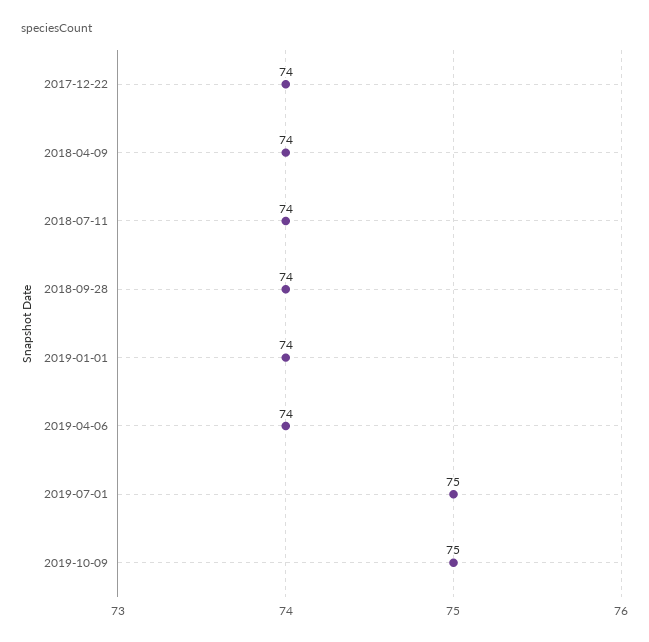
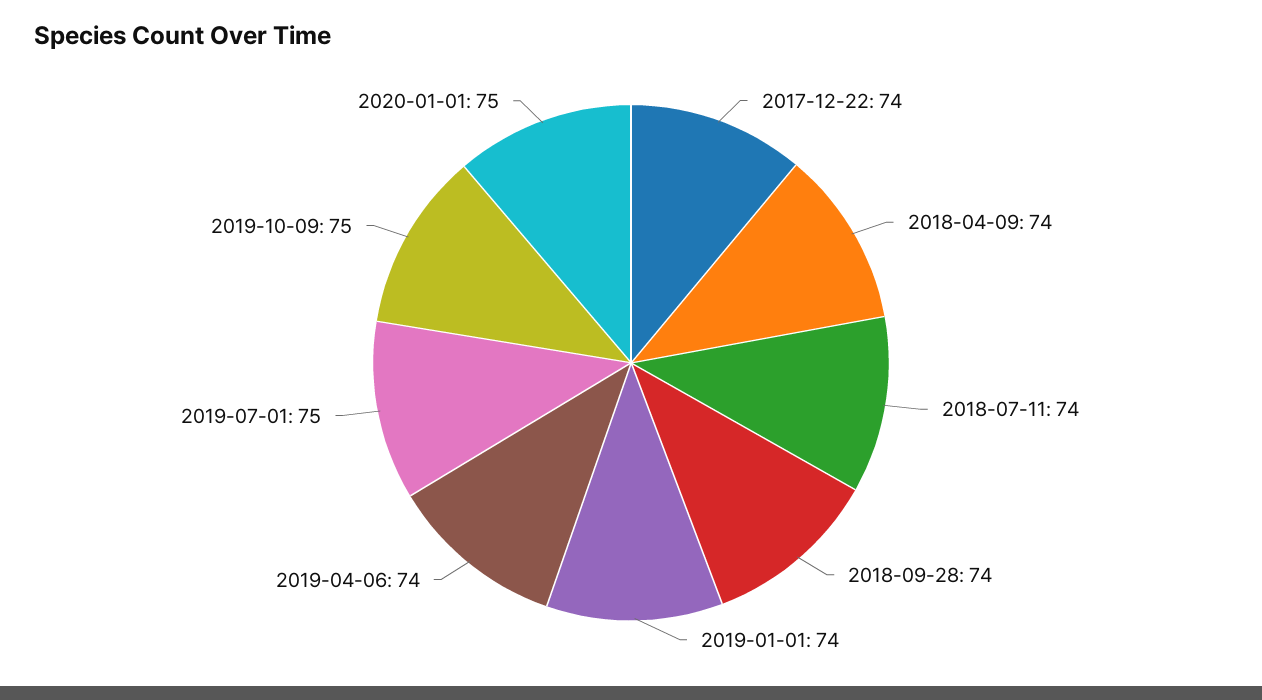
2020-01-01: none -> 75

